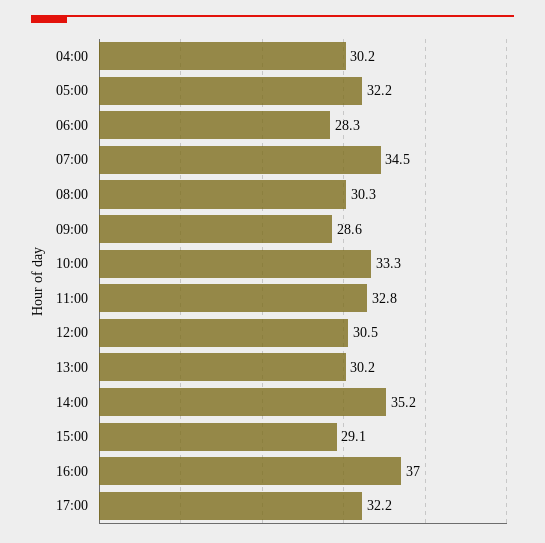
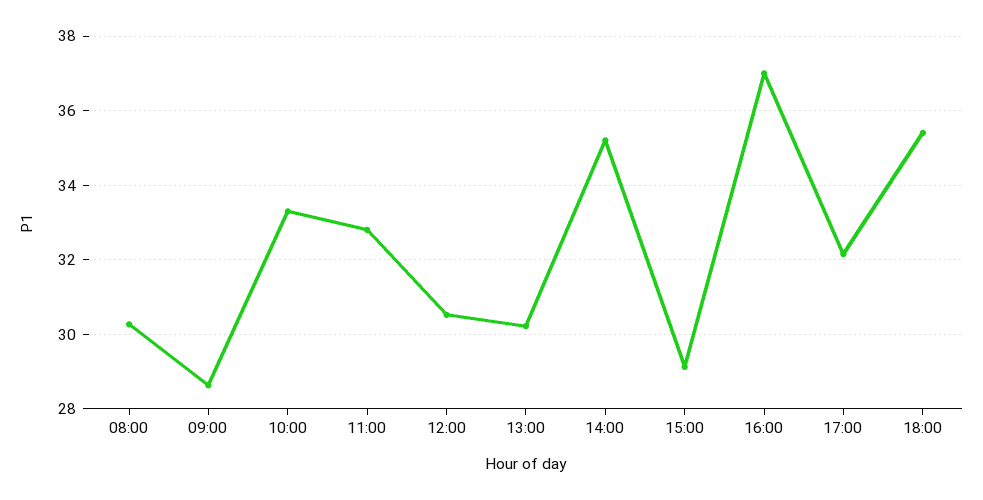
04:00: 30.2 -> none
05:00: 32.2 -> none
06:00: 28.3 -> none
07:00: 34.5 -> none
18:00: none -> 35.4

